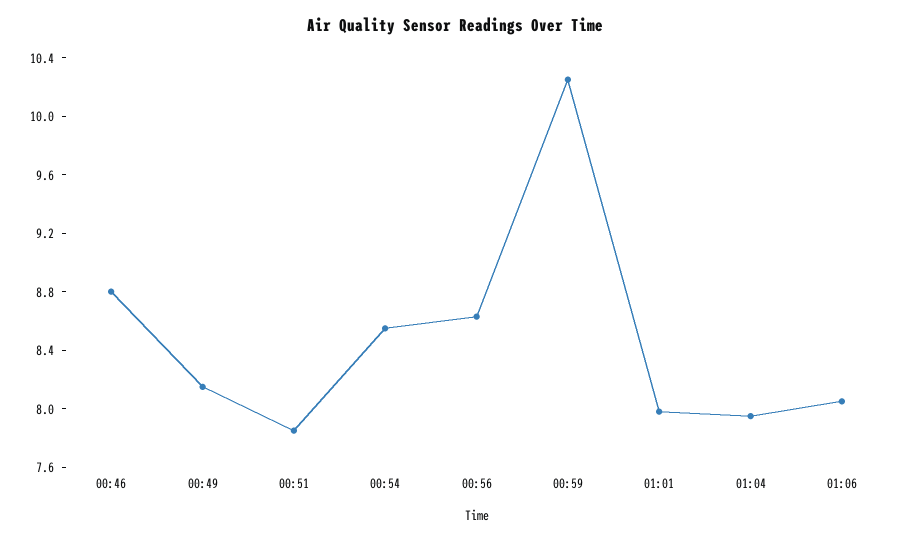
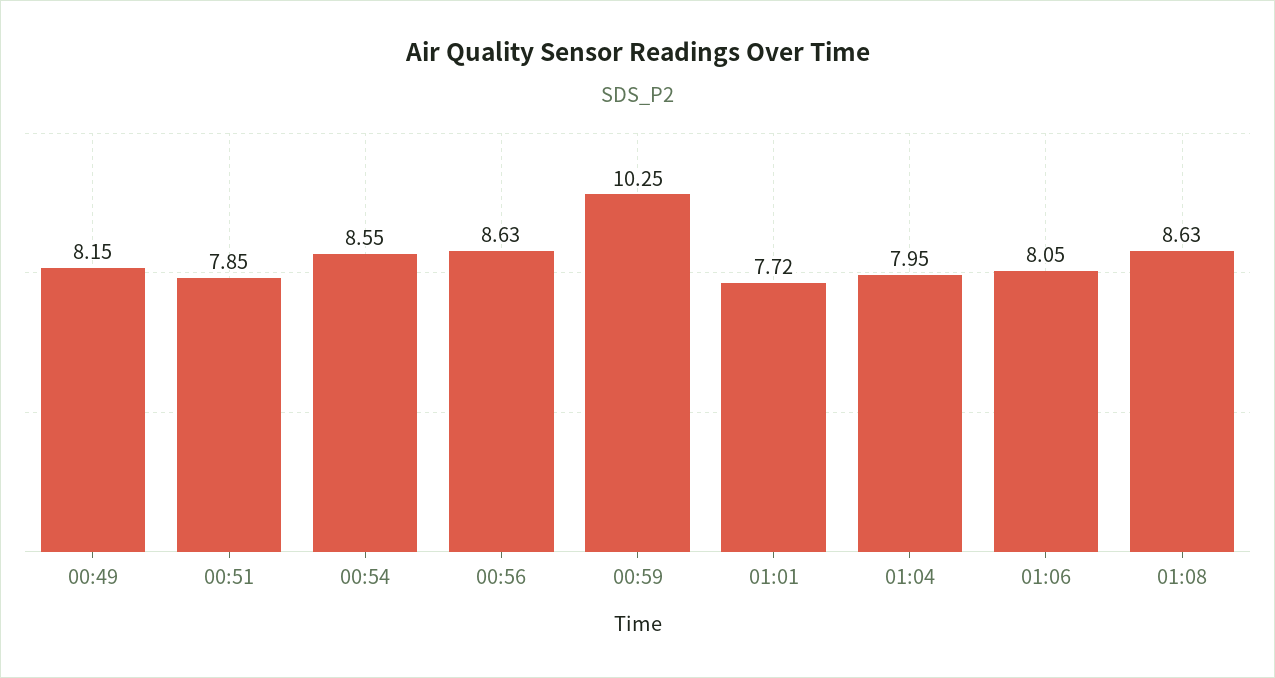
00:46: 8.8 -> none
01:01: 8 -> 7.72
01:08: none -> 8.63

